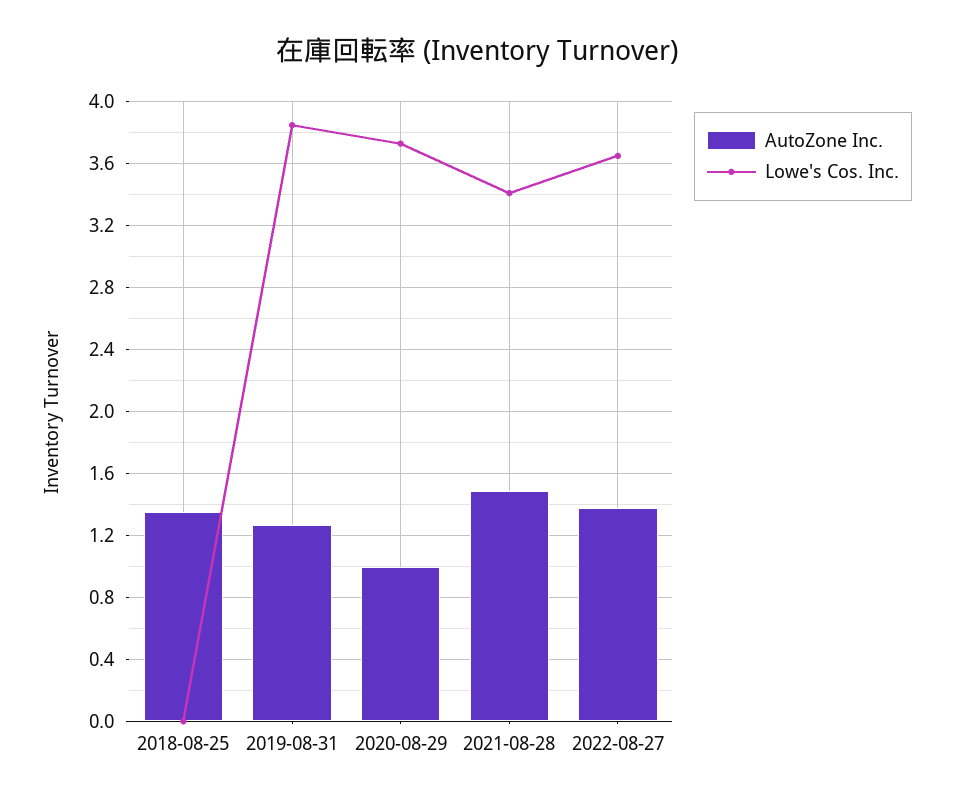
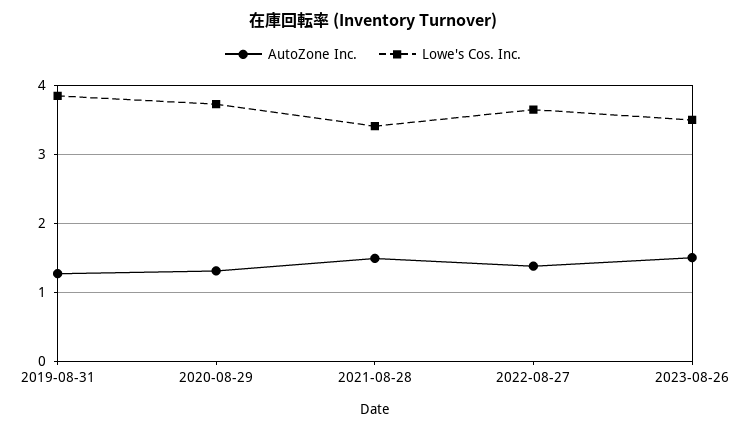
AutoZone Inc., 2018-08-25: 1.35 -> none
Lowe's Cos. Inc., 2018-08-25: 0 -> none
AutoZone Inc., 2020-08-29: 1 -> 1.3
AutoZone Inc., 2023-08-26: none -> 1.5
Lowe's Cos. Inc., 2023-08-26: none -> 3.5

